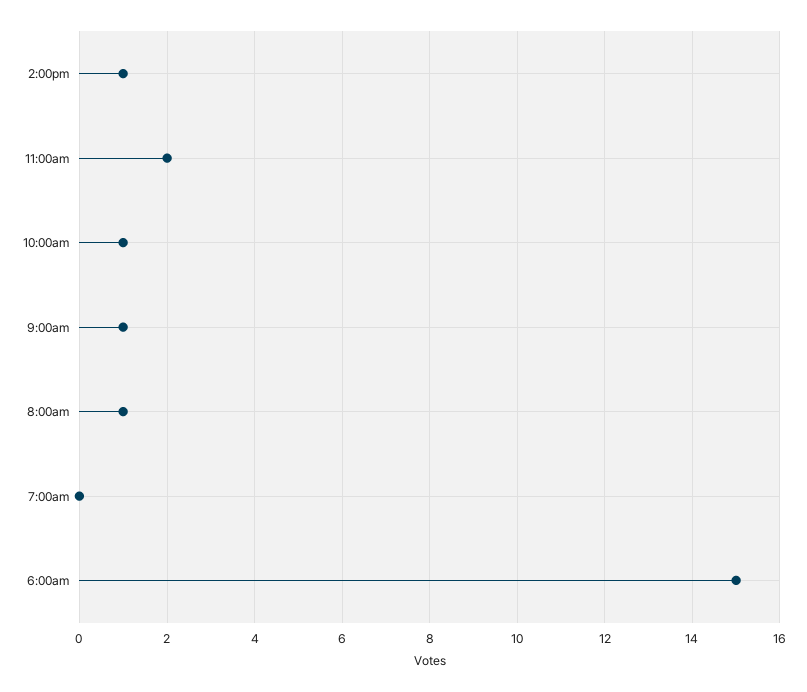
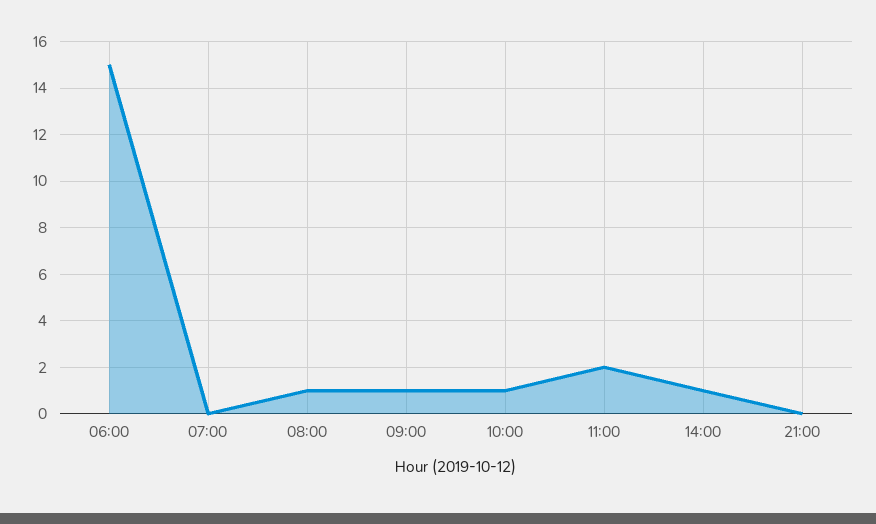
21:00: none -> 0

